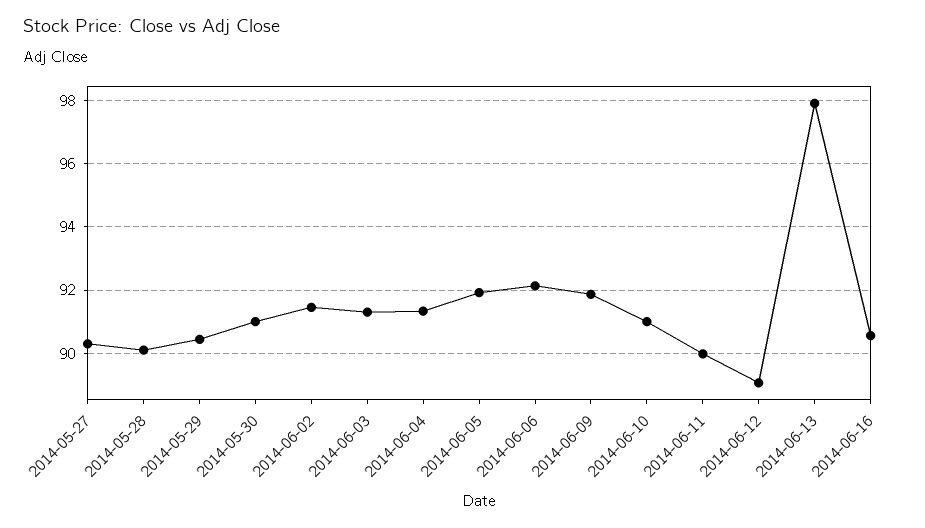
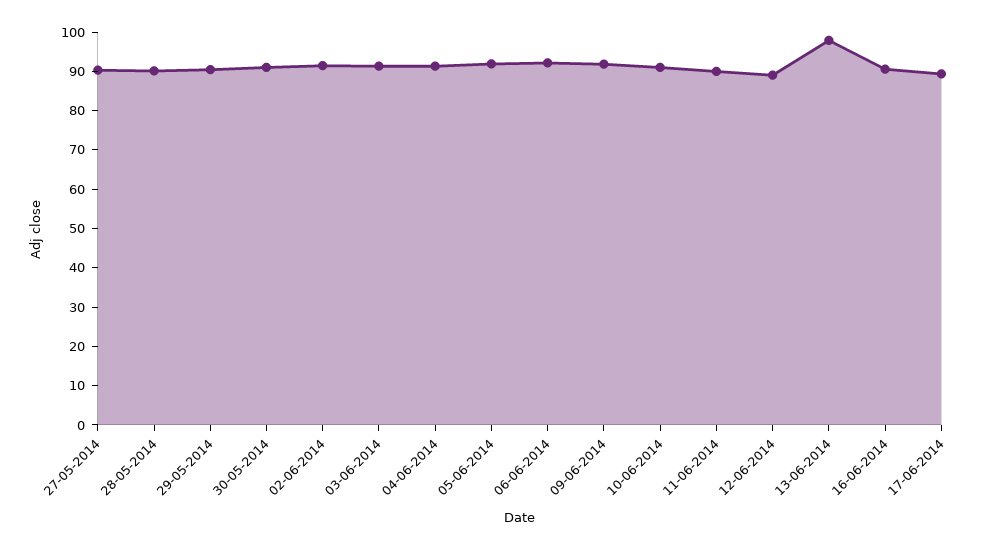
17-06-2014: none -> 90

